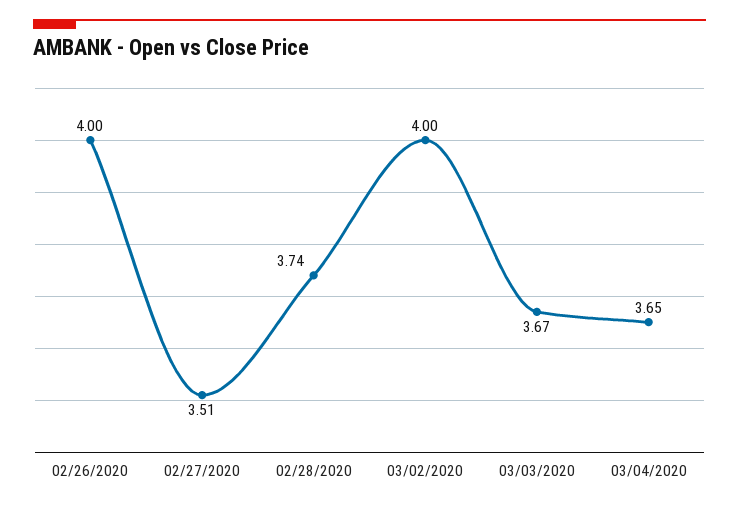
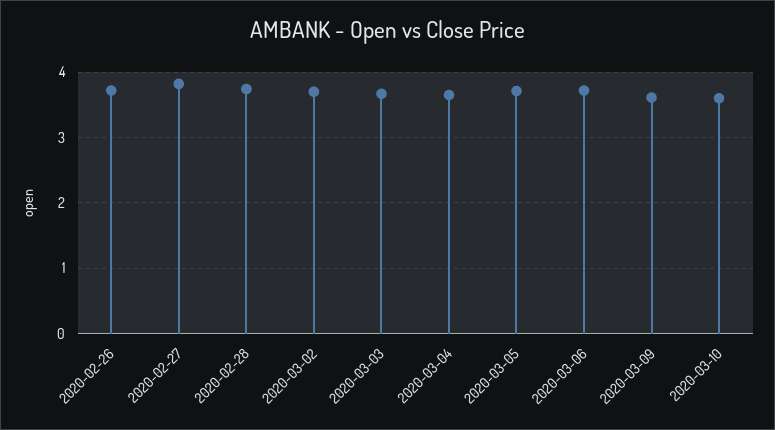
02/26/2020: 4 -> 3.7
02/27/2020: 3.51 -> 3.8
03/02/2020: 4 -> 3.7
2020-03-05: none -> 3.7
2020-03-06: none -> 3.7
2020-03-09: none -> 3.6
2020-03-10: none -> 3.6

